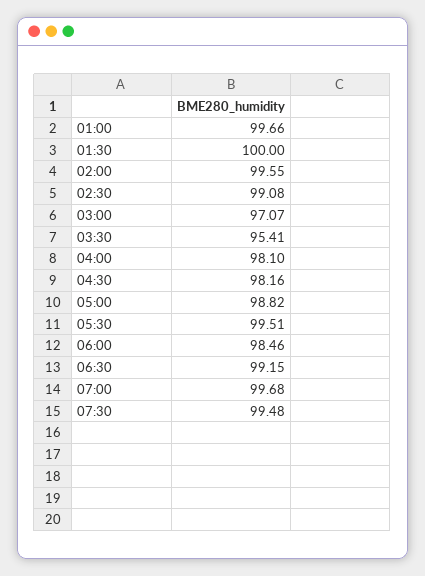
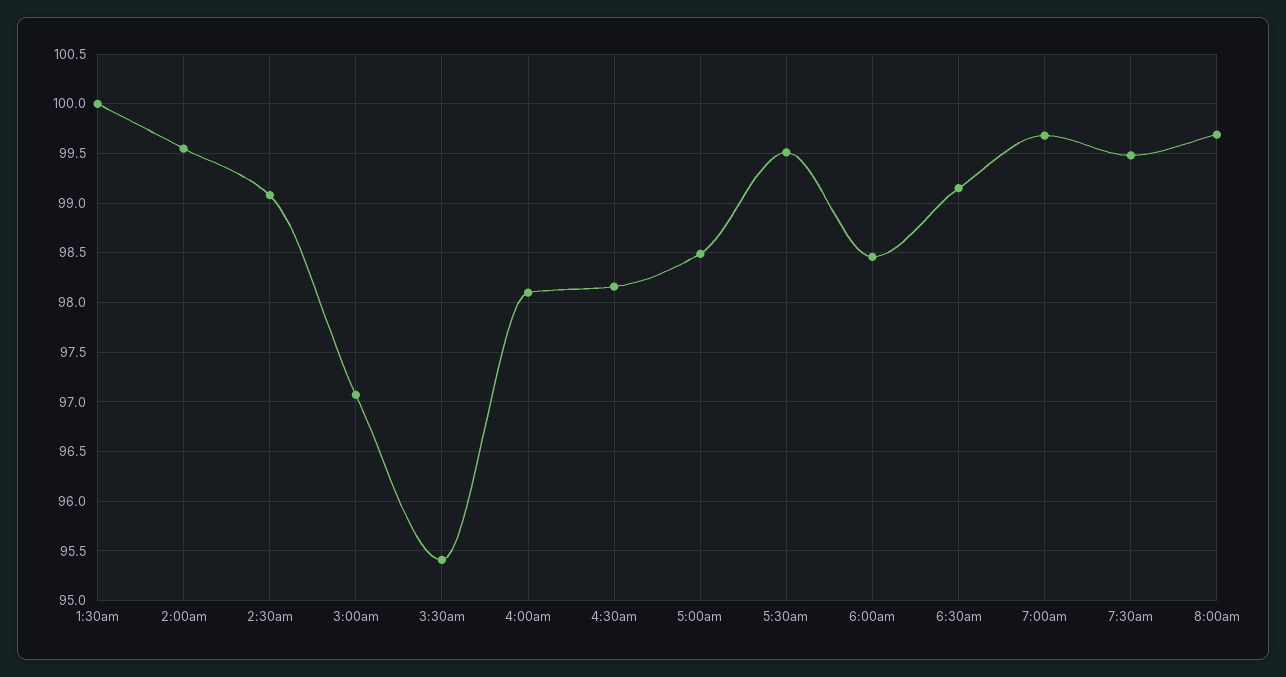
01:00: 99.66 -> none
05:00: 98.82 -> 98.5
8:00am: none -> 99.7

